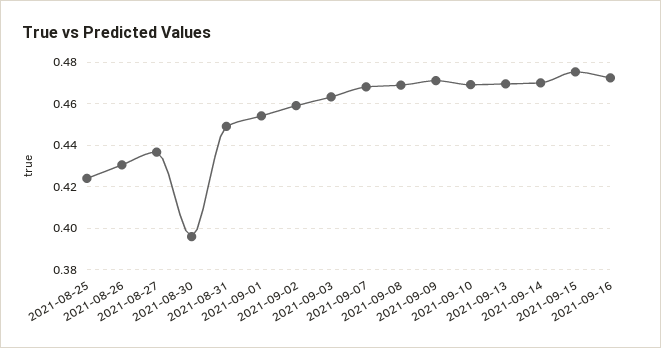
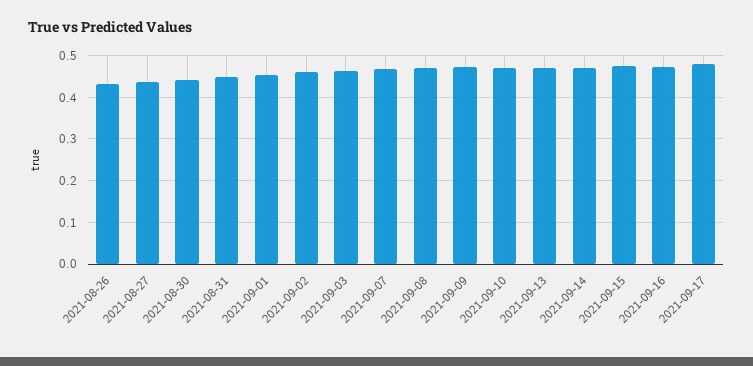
2021-08-25: 0.425 -> none
2021-08-30: 0.395 -> 0.44
2021-09-17: none -> 0.48

